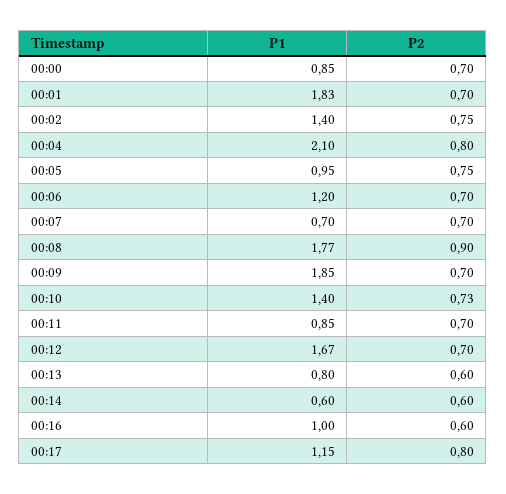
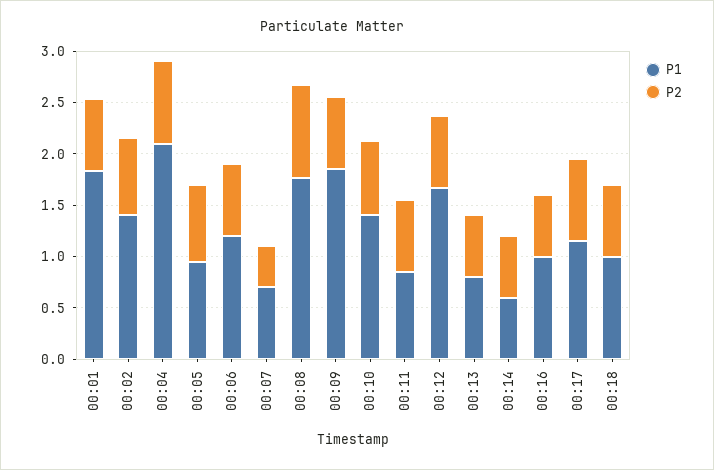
P1, 00:00: 0.85 -> none
P2, 00:00: 0.7 -> none
P2, 00:07: 0.7 -> 0.4
P1, 00:18: none -> 1
P2, 00:18: none -> 0.7

